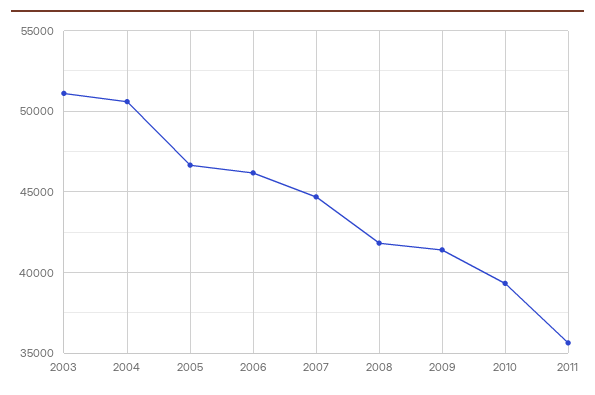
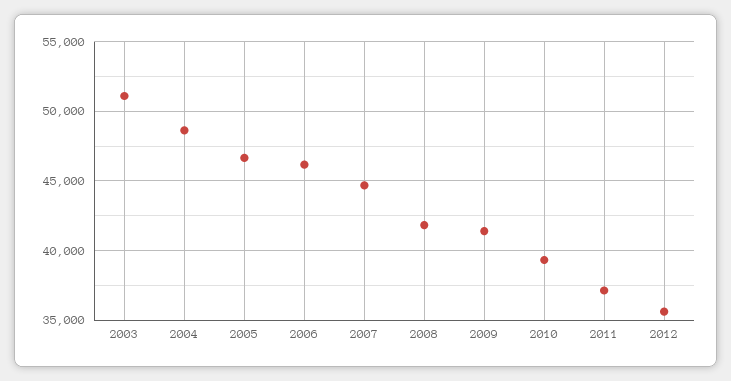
2004: 50500 -> 48500
2011: 35500 -> 37000
2012: none -> 35500

